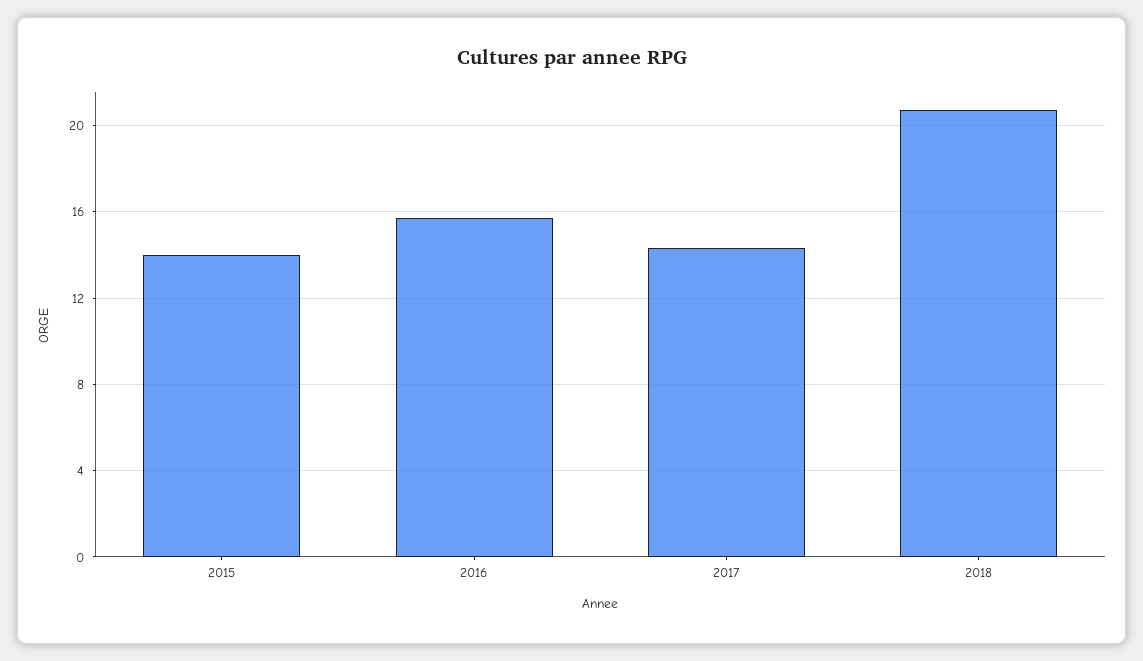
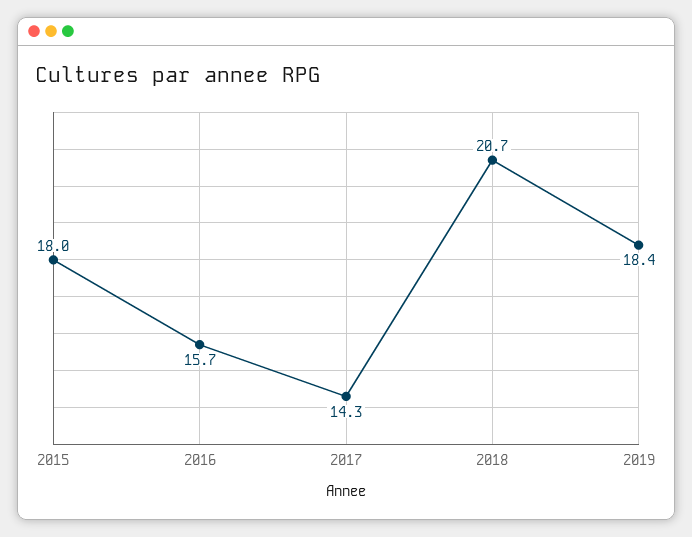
2015: 14 -> 18
2019: none -> 18.4

